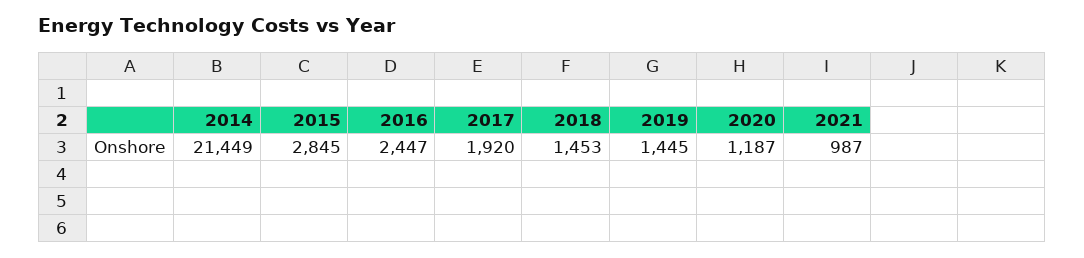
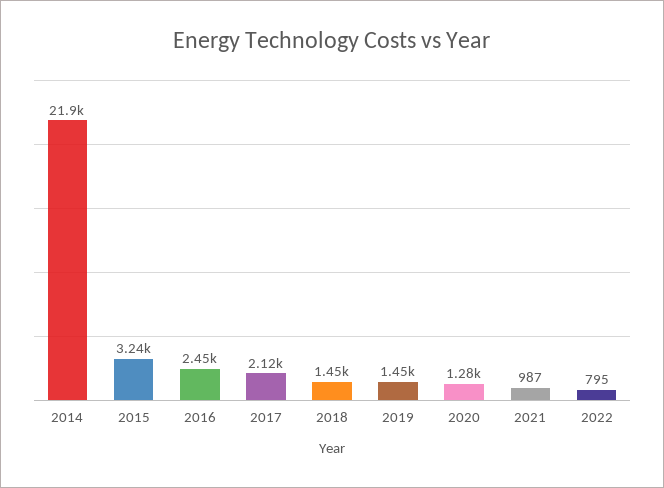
2014: 21449 -> 21900
2015: 2845 -> 3240
2017: 1920 -> 2120
2020: 1187 -> 1280
2022: none -> 795

